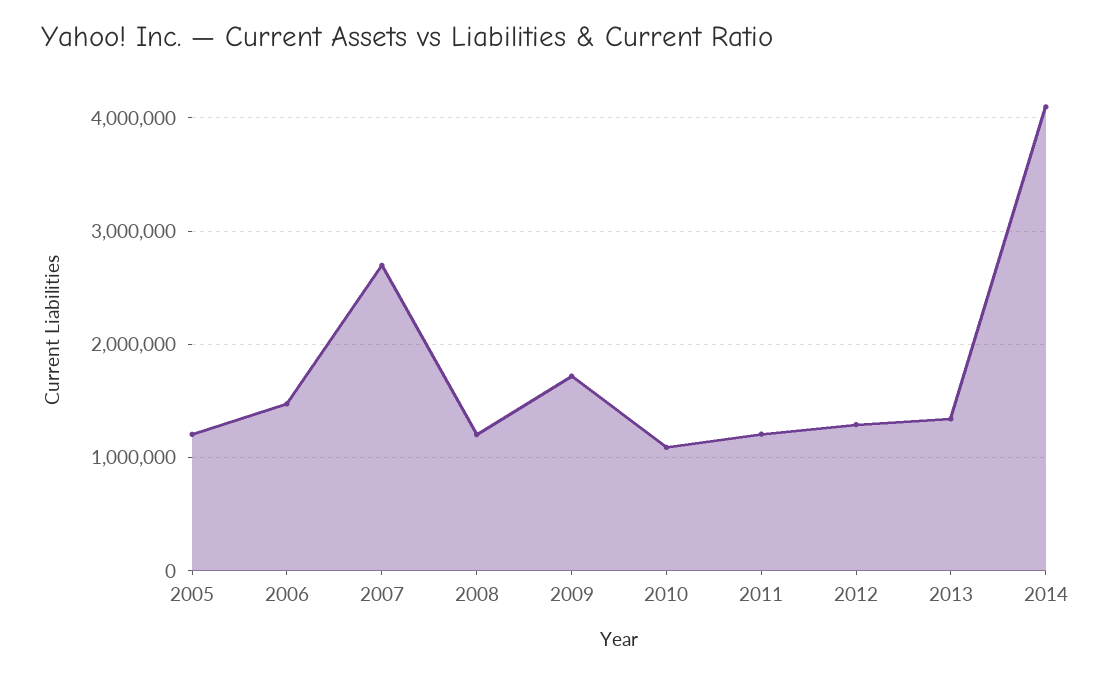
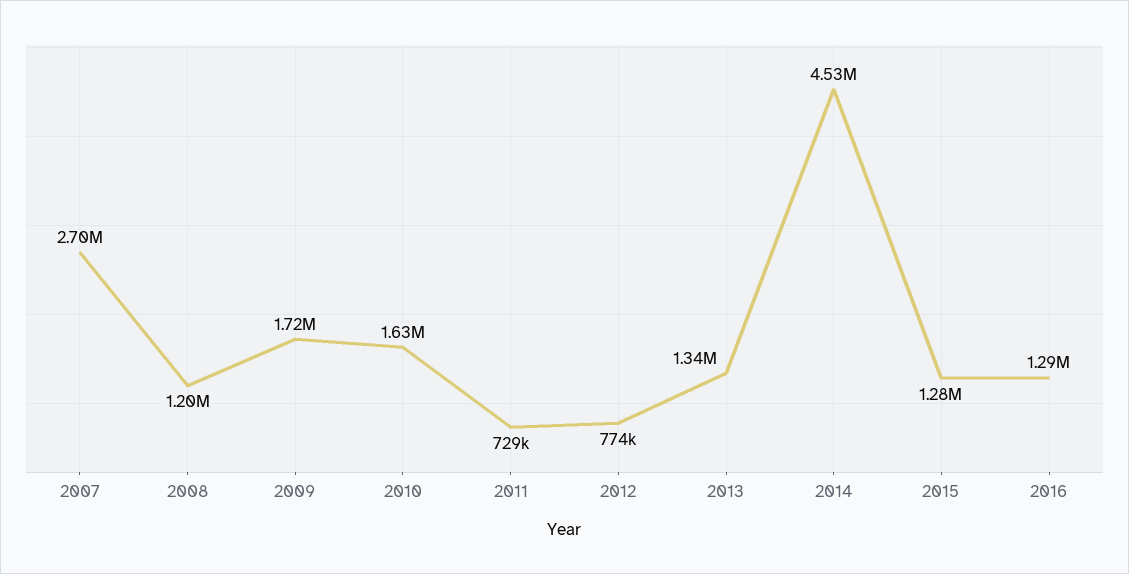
2005: 1200000 -> none
2006: 1500000 -> none
2010: 1100000 -> 1630000
2011: 1200000 -> 729000
2012: 1300000 -> 774000
2014: 4100000 -> 4530000
2015: none -> 1280000
2016: none -> 1290000

